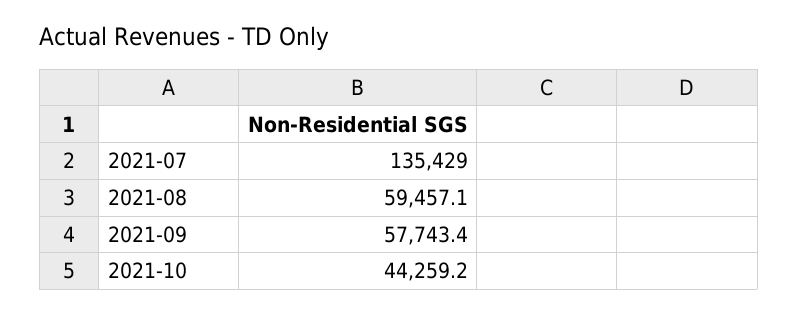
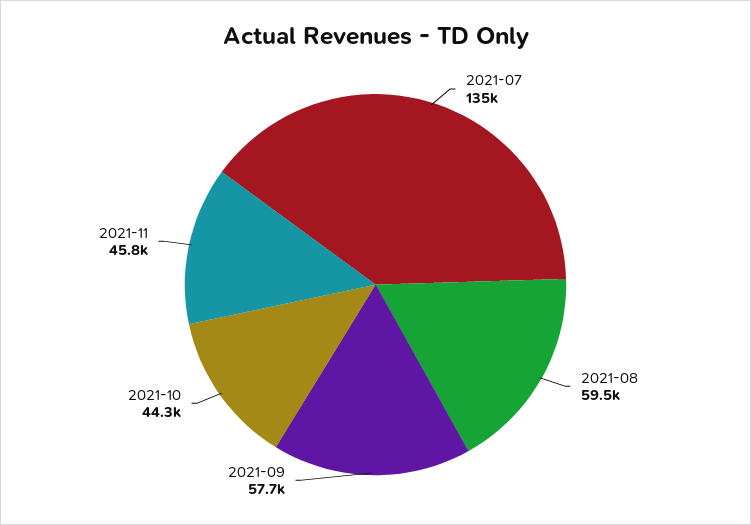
2021-11: none -> 45800

